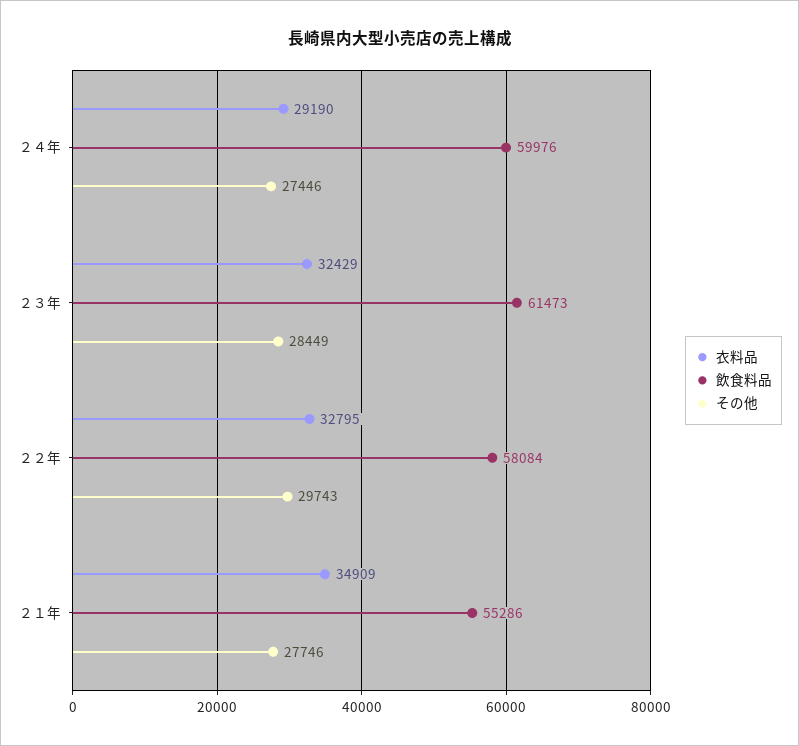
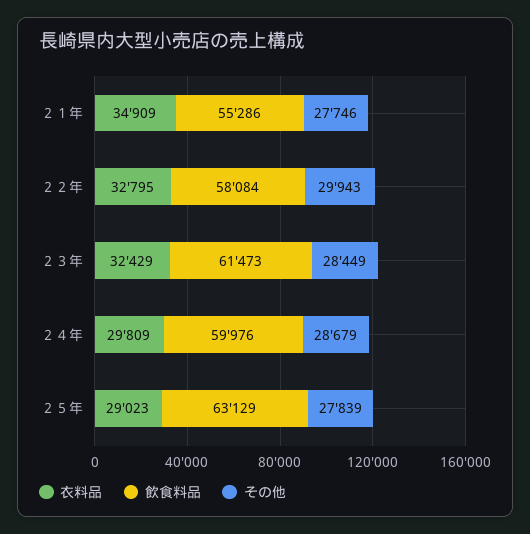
衣料品, ２４年: 29190 -> 29809
その他, ２４年: 27446 -> 28679
その他, ２２年: 29743 -> 29943
衣料品, ２５年: none -> 29023
飲食料品, ２５年: none -> 63129
その他, ２５年: none -> 27839

